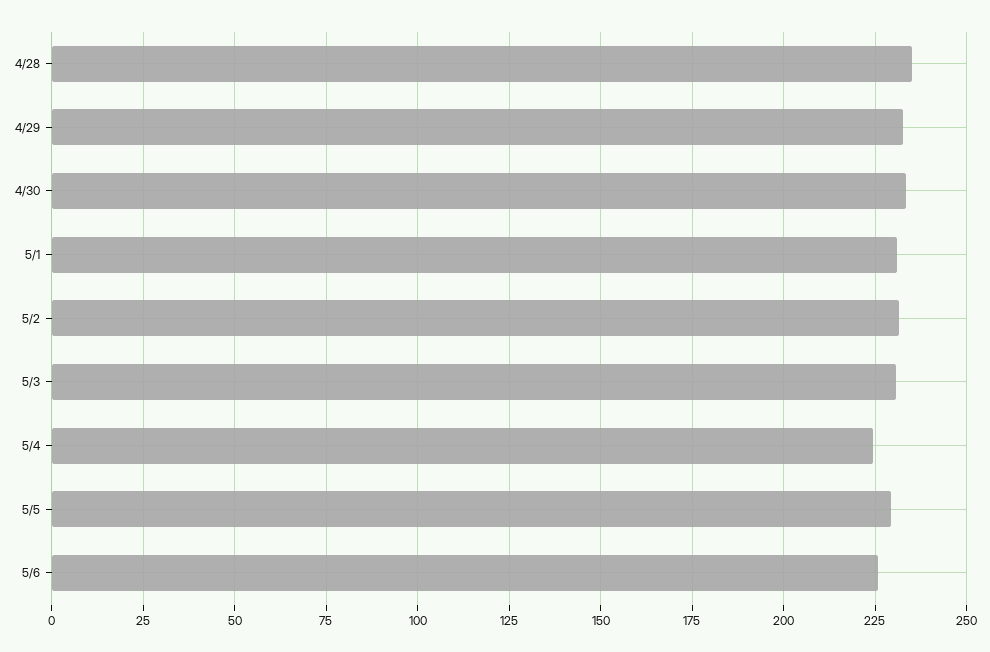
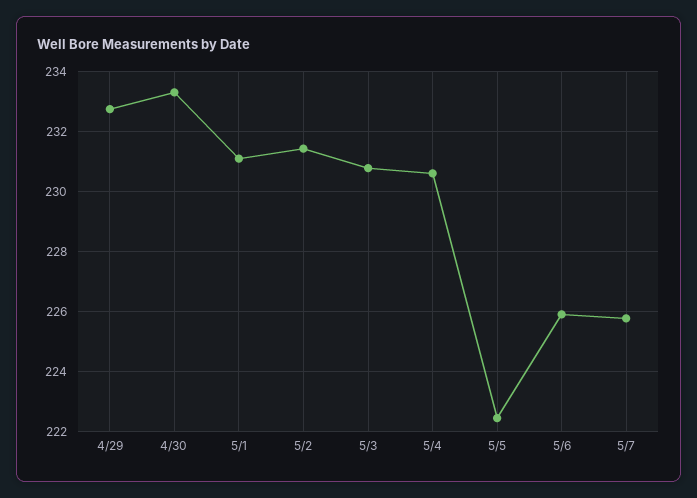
4/28: 235 -> none
5/4: 225 -> 230.6
5/5: 230 -> 222.4
5/7: none -> 225.8

